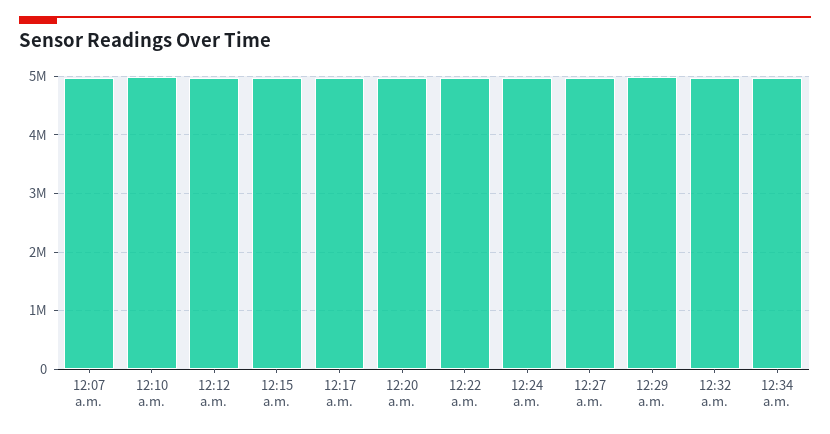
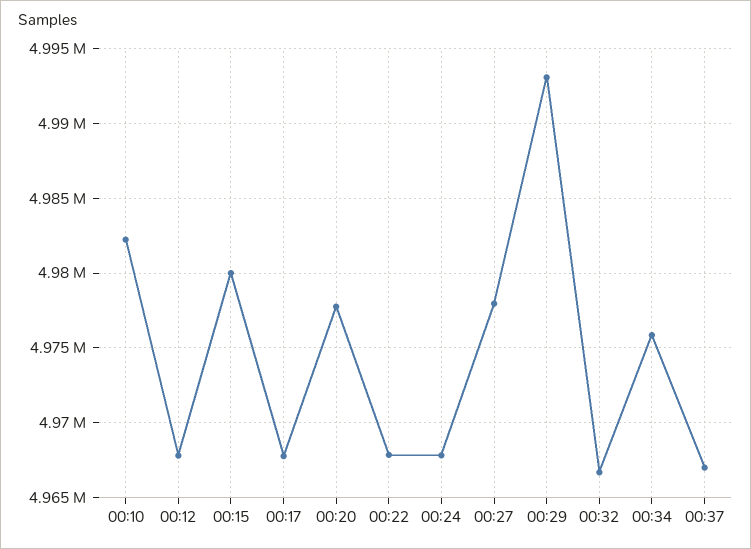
12:07 a.m.: 5000000 -> none
00:37: none -> 4967000

